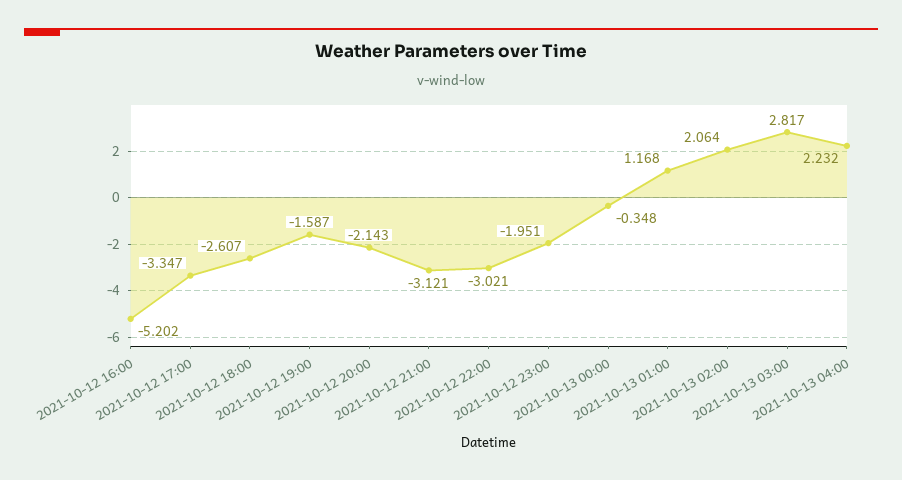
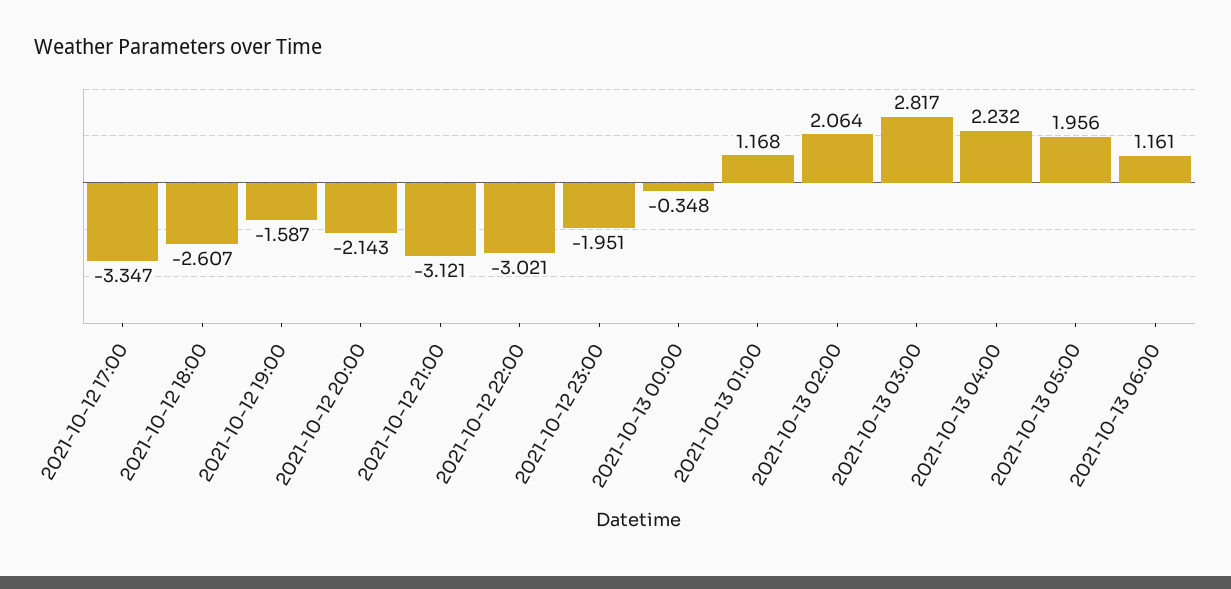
2021-10-12 16:00: -5.202 -> none
2021-10-13 05:00: none -> 1.956
2021-10-13 06:00: none -> 1.161

